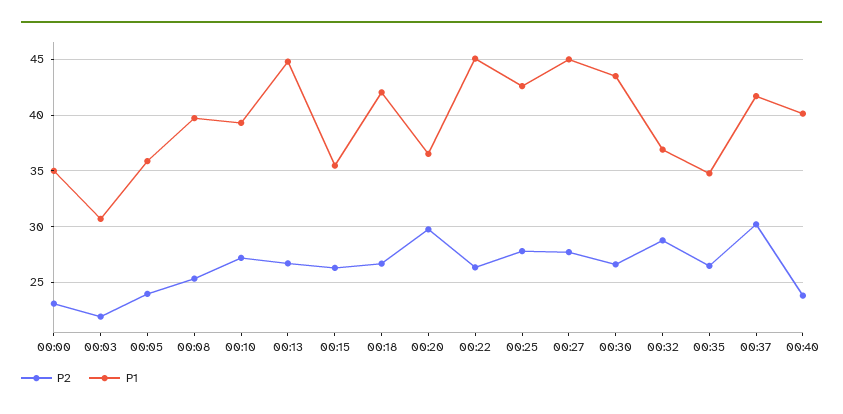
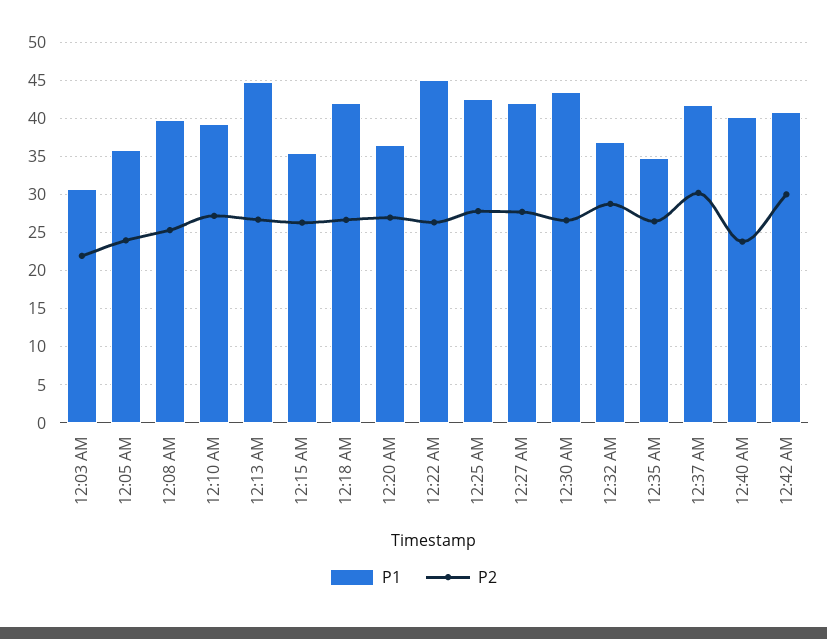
P2, 00:00: 23 -> none
P1, 00:00: 35 -> none
P2, 00:20: 30 -> 27
P1, 00:27: 45 -> 42
P1, 12:42 AM: none -> 41
P2, 12:42 AM: none -> 30

